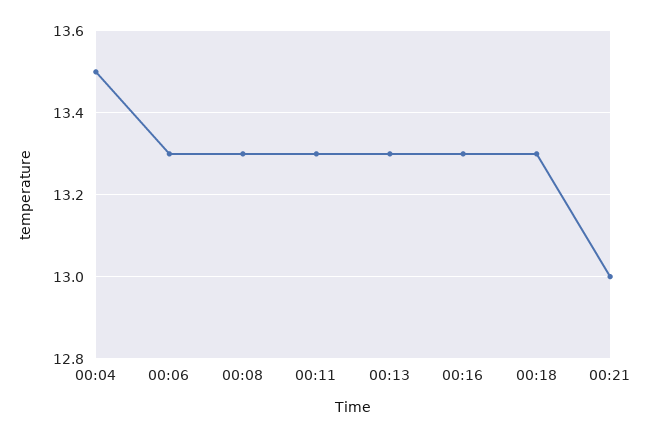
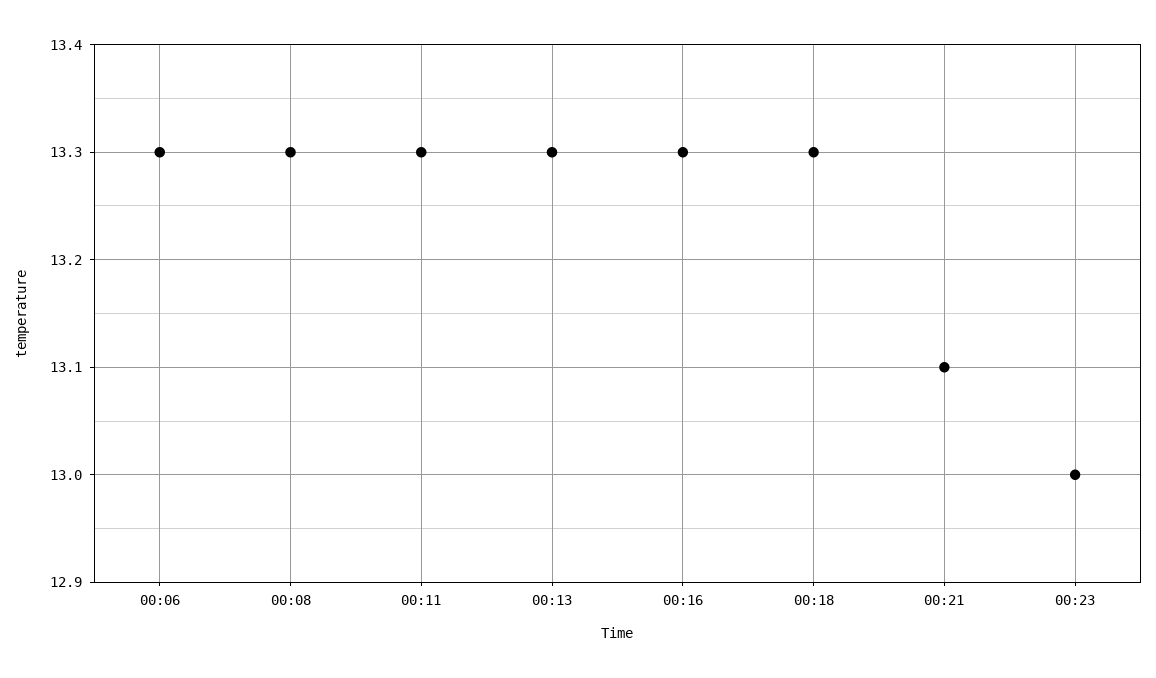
00:04: 13.5 -> none
00:21: 13 -> 13.1
00:23: none -> 13

